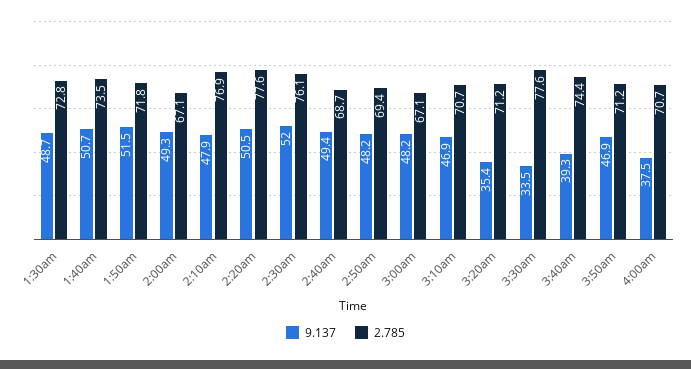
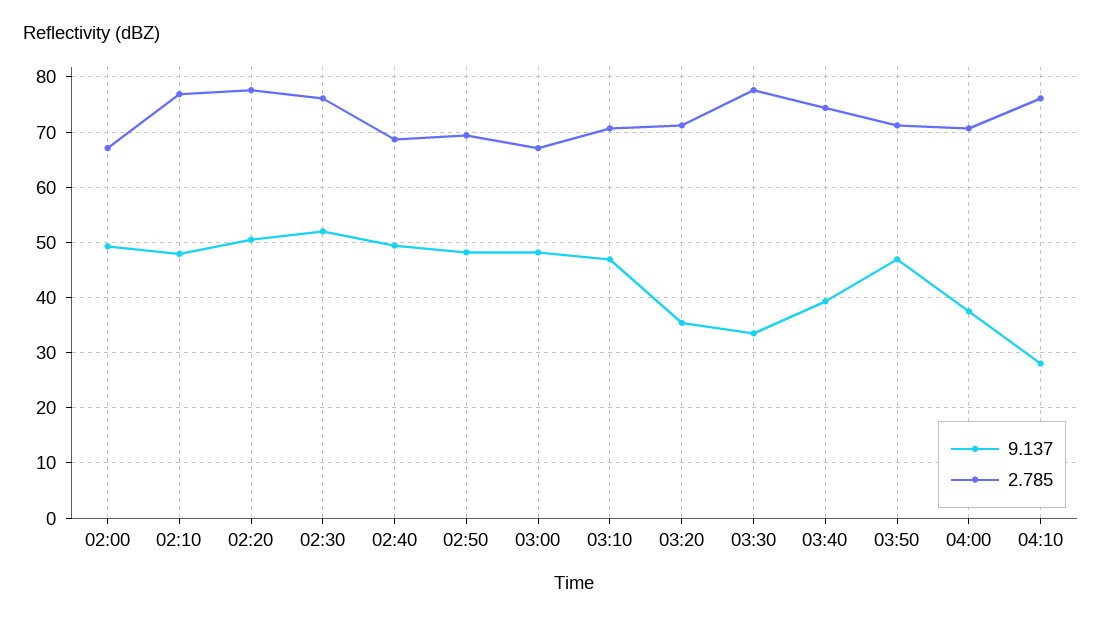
9.137, 1:30am: 48.7 -> none
2.785, 1:30am: 72.8 -> none
9.137, 1:40am: 50.7 -> none
2.785, 1:40am: 73.5 -> none
9.137, 1:50am: 51.5 -> none
2.785, 1:50am: 71.8 -> none
9.137, 04:10: none -> 28
2.785, 04:10: none -> 76

